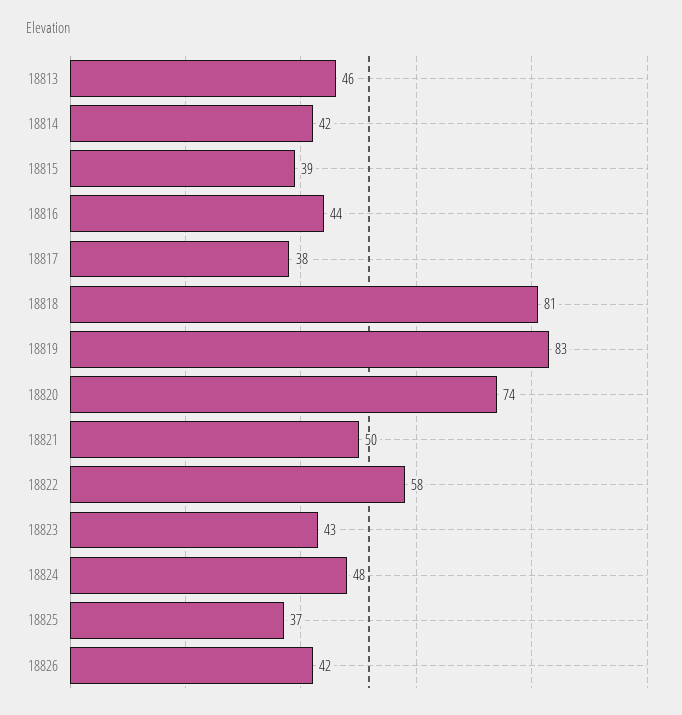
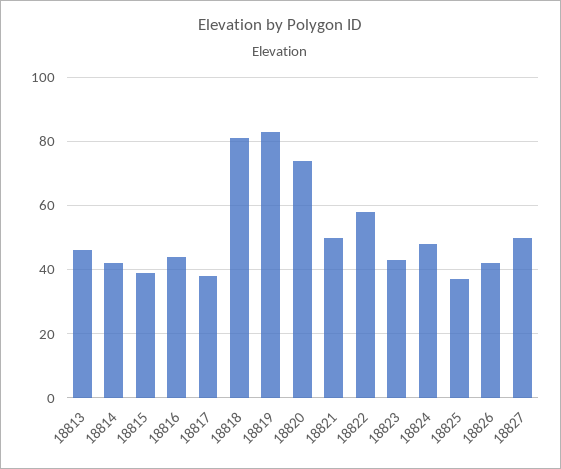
18827: none -> 50

